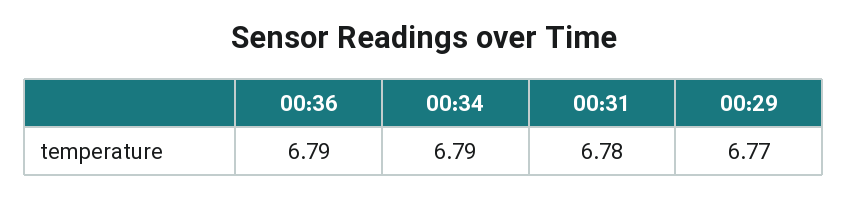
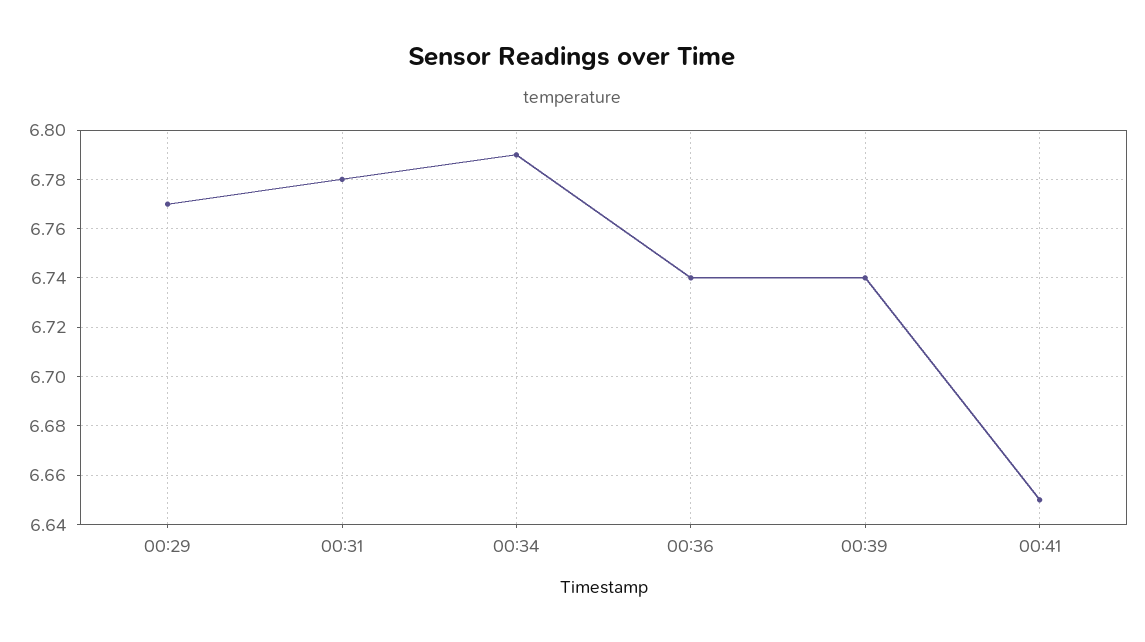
00:36: 6.79 -> 6.74
00:39: none -> 6.74
00:41: none -> 6.65

